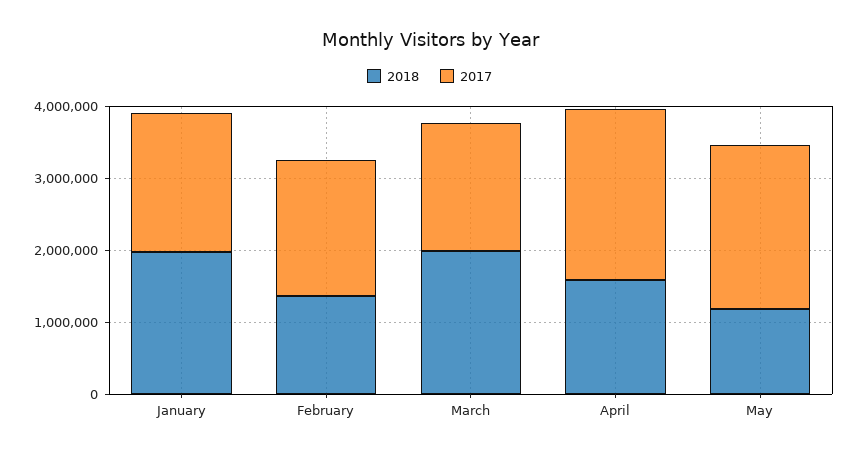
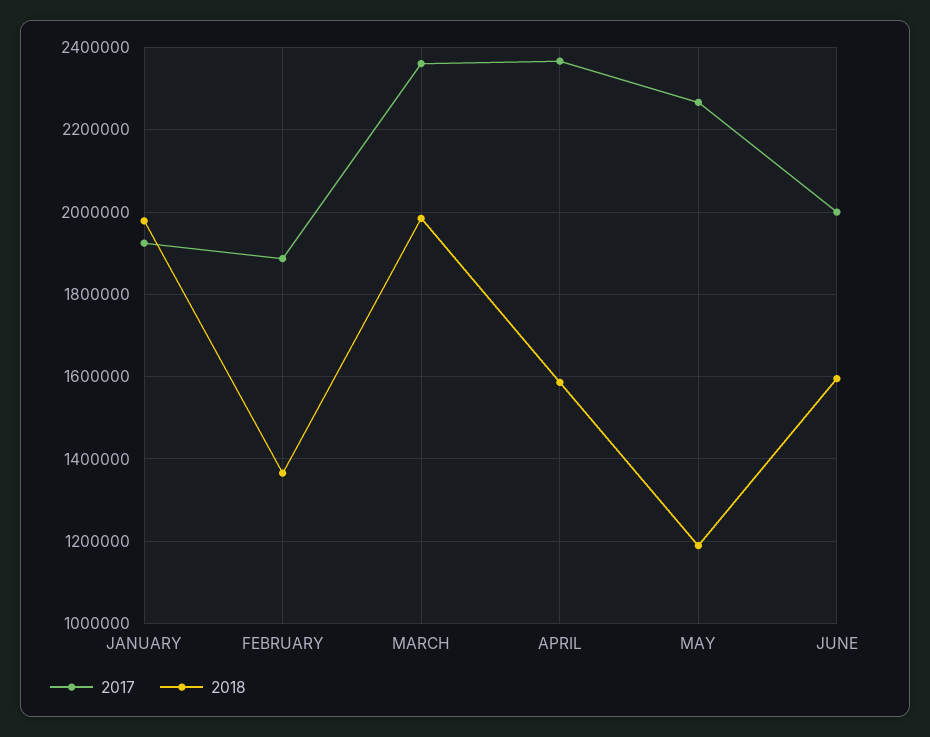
2017, March: 1800000 -> 2360000
2017, JUNE: none -> 2000000
2018, JUNE: none -> 1600000

